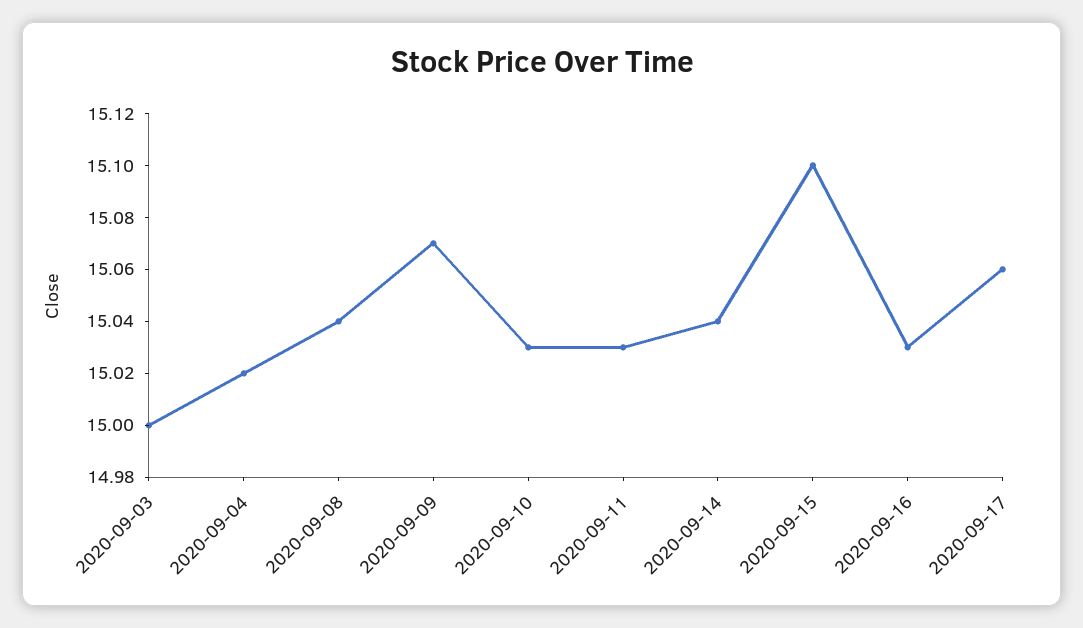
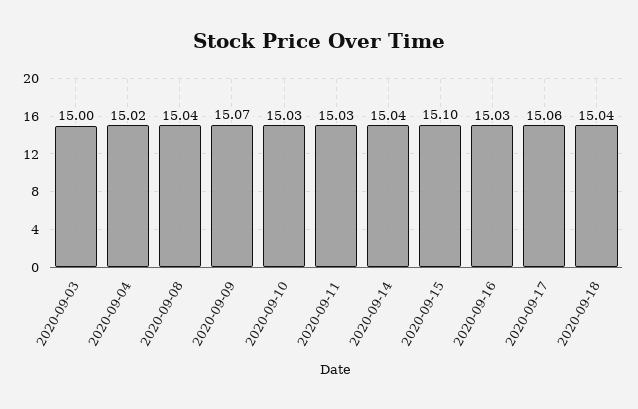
2020-09-18: none -> 15.04

